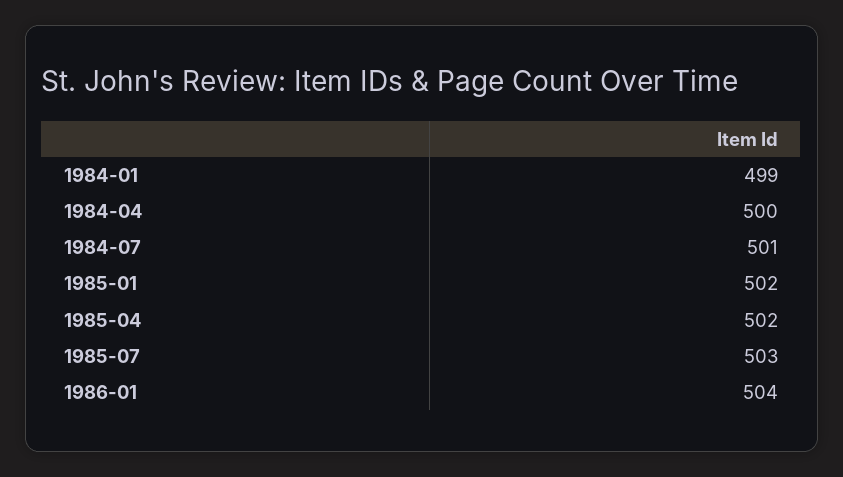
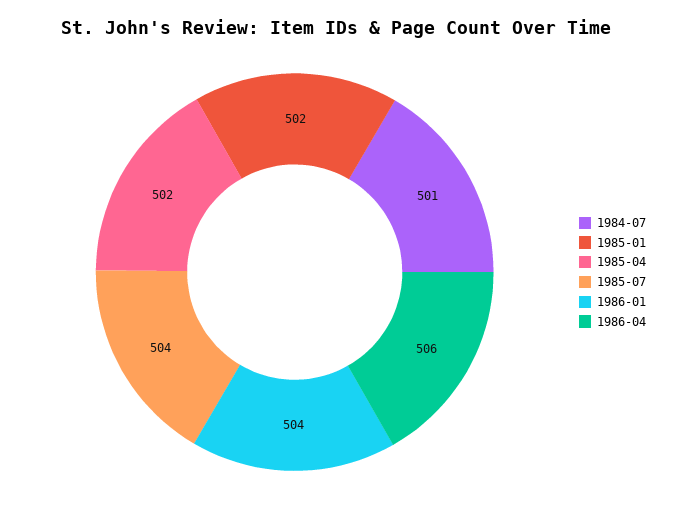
1984-01: 499 -> none
1984-04: 500 -> none
1985-07: 503 -> 504
1986-04: none -> 506

